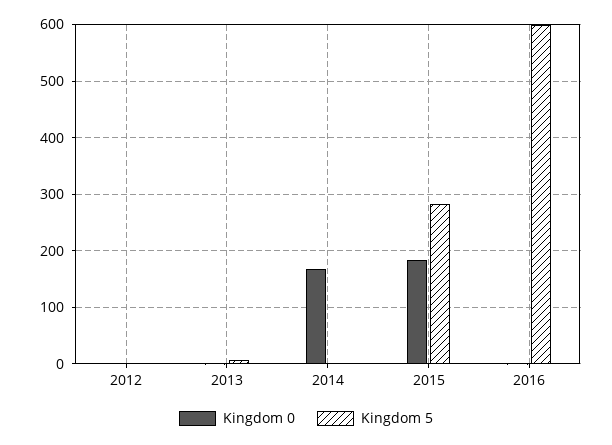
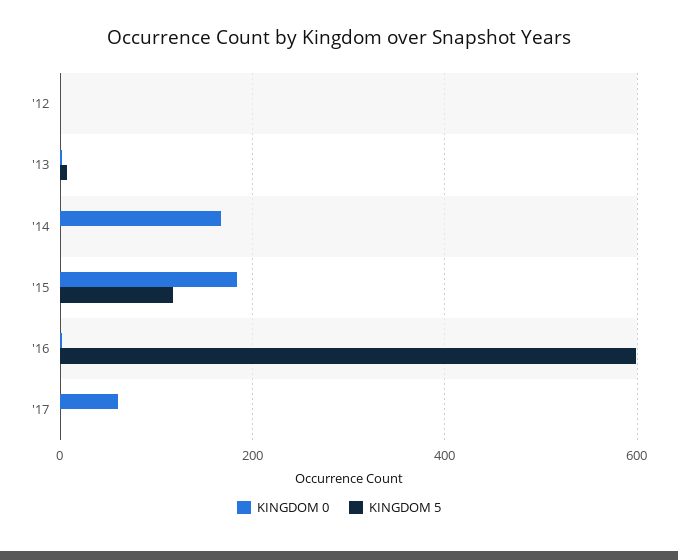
Kingdom 5, 2015: 280 -> 120
Kingdom 0, '17: none -> 60
Kingdom 5, '17: none -> 0

